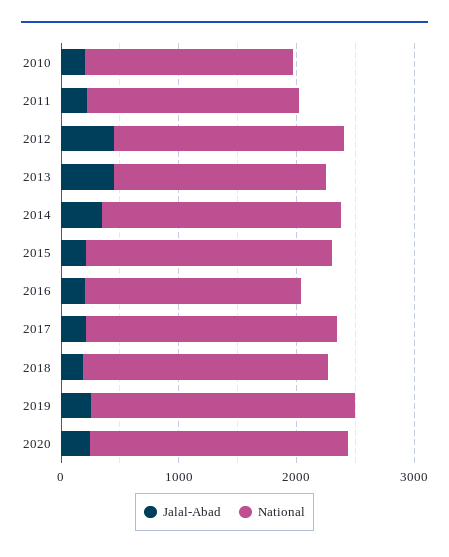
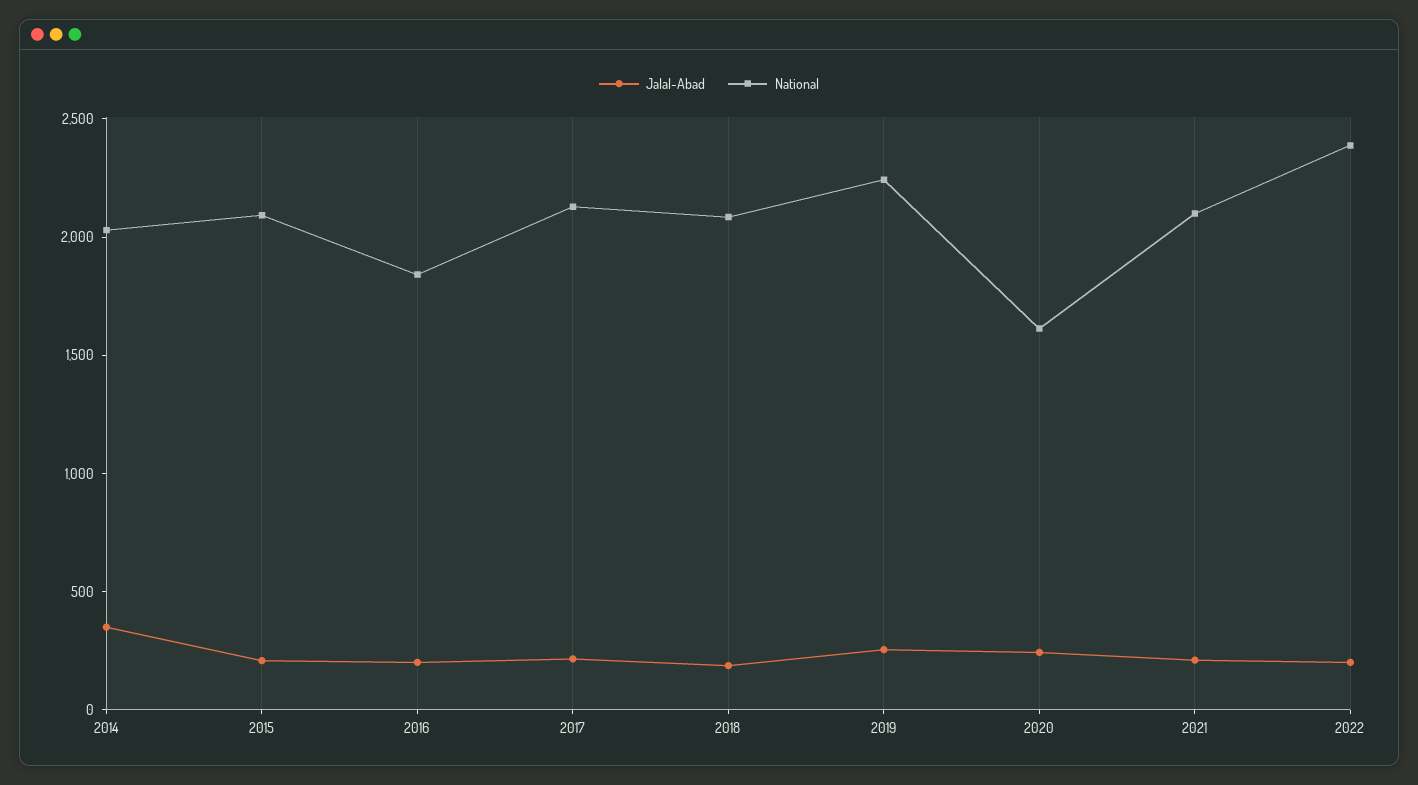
Jalal-Abad, 2010: 200 -> none
National, 2010: 1800 -> none
Jalal-Abad, 2011: 200 -> none
National, 2011: 1800 -> none
Jalal-Abad, 2012: 400 -> none
National, 2012: 2000 -> none
Jalal-Abad, 2013: 400 -> none
National, 2013: 1800 -> none
National, 2020: 2200 -> 1600
Jalal-Abad, 2021: none -> 200
National, 2021: none -> 2100
Jalal-Abad, 2022: none -> 200
National, 2022: none -> 2400

